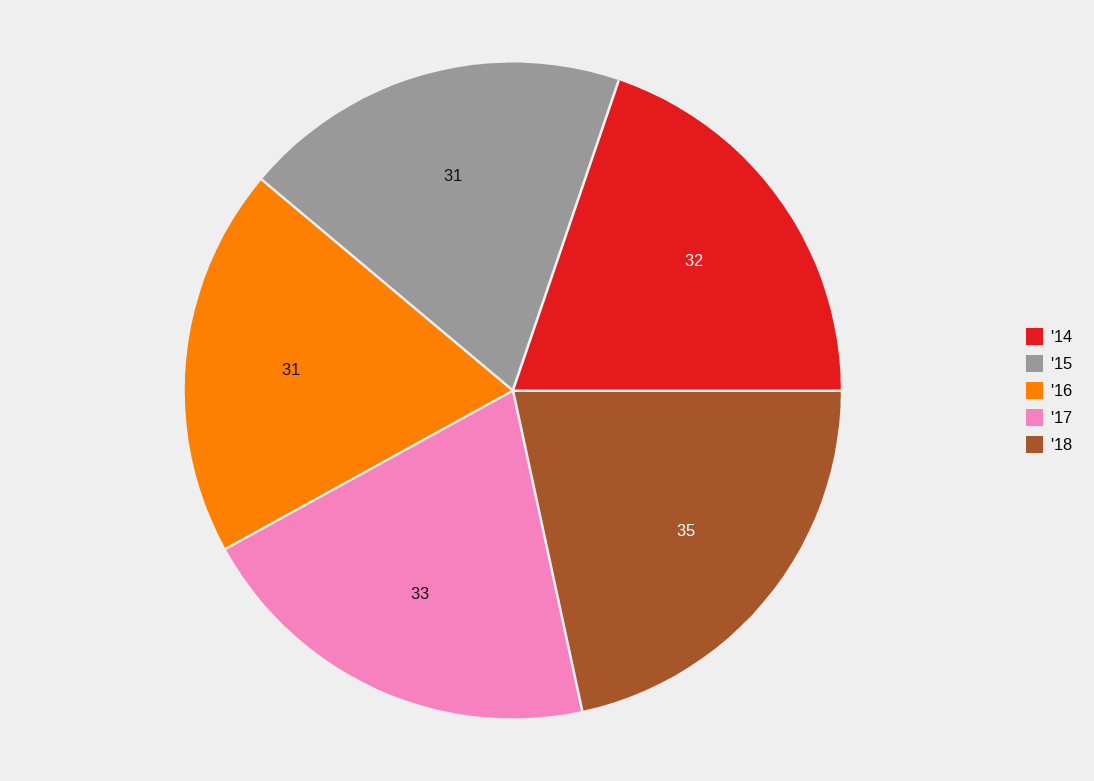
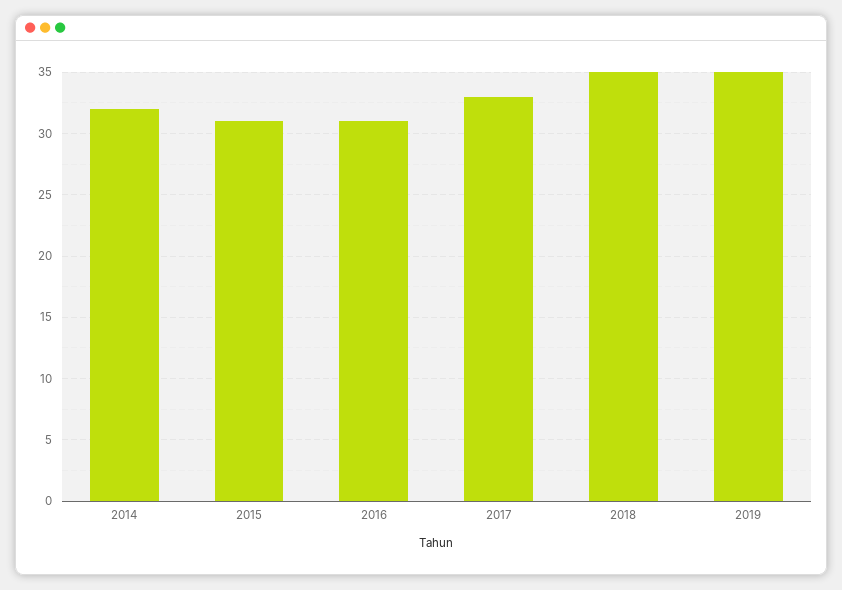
2019: none -> 35

